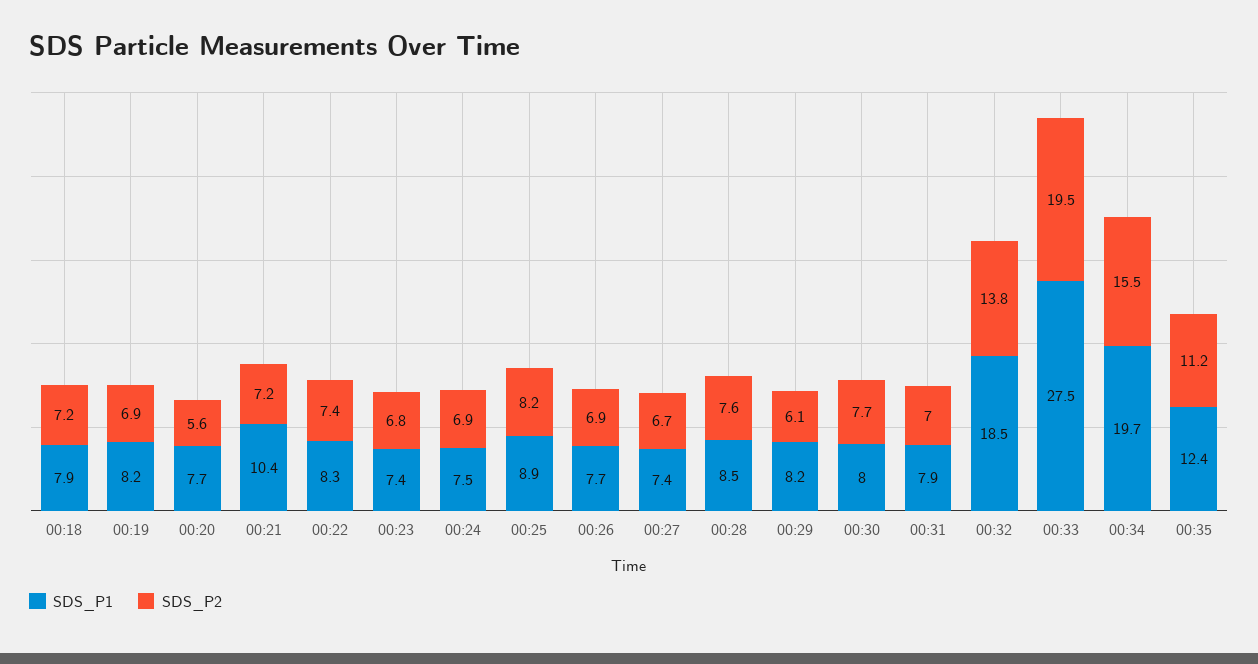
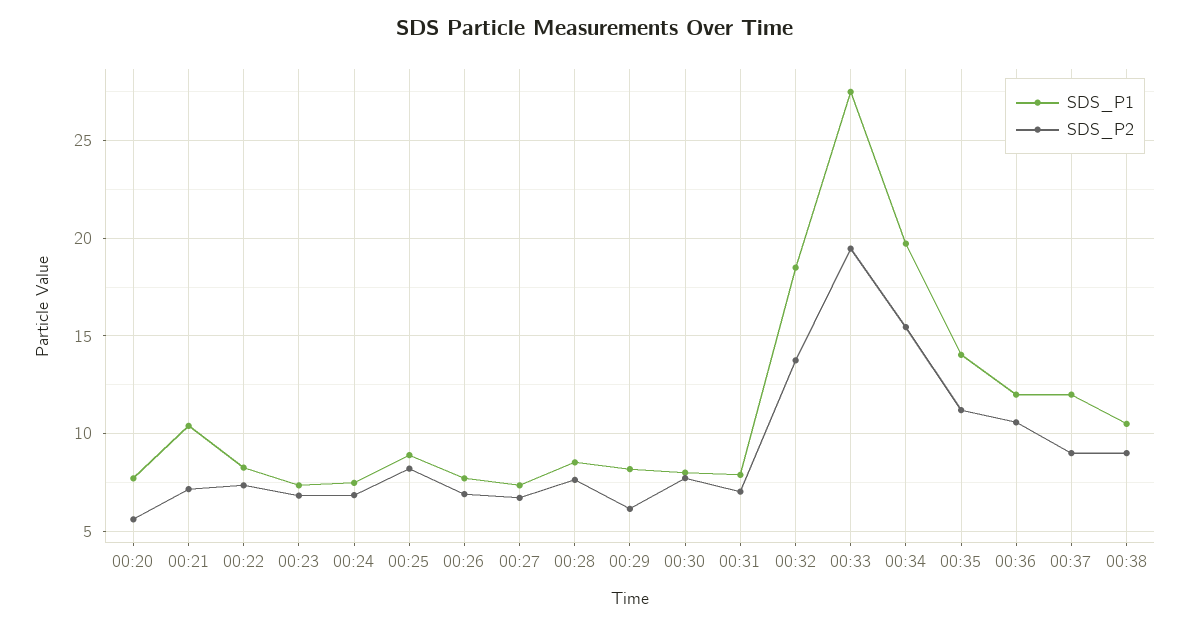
SDS_P1, 00:18: 7.9 -> none
SDS_P2, 00:18: 7.2 -> none
SDS_P1, 00:19: 8.2 -> none
SDS_P2, 00:19: 6.9 -> none
SDS_P1, 00:35: 12.4 -> 14
SDS_P1, 00:36: none -> 12
SDS_P2, 00:36: none -> 10.5
SDS_P1, 00:37: none -> 12
SDS_P2, 00:37: none -> 9
SDS_P1, 00:38: none -> 10.5
SDS_P2, 00:38: none -> 9

